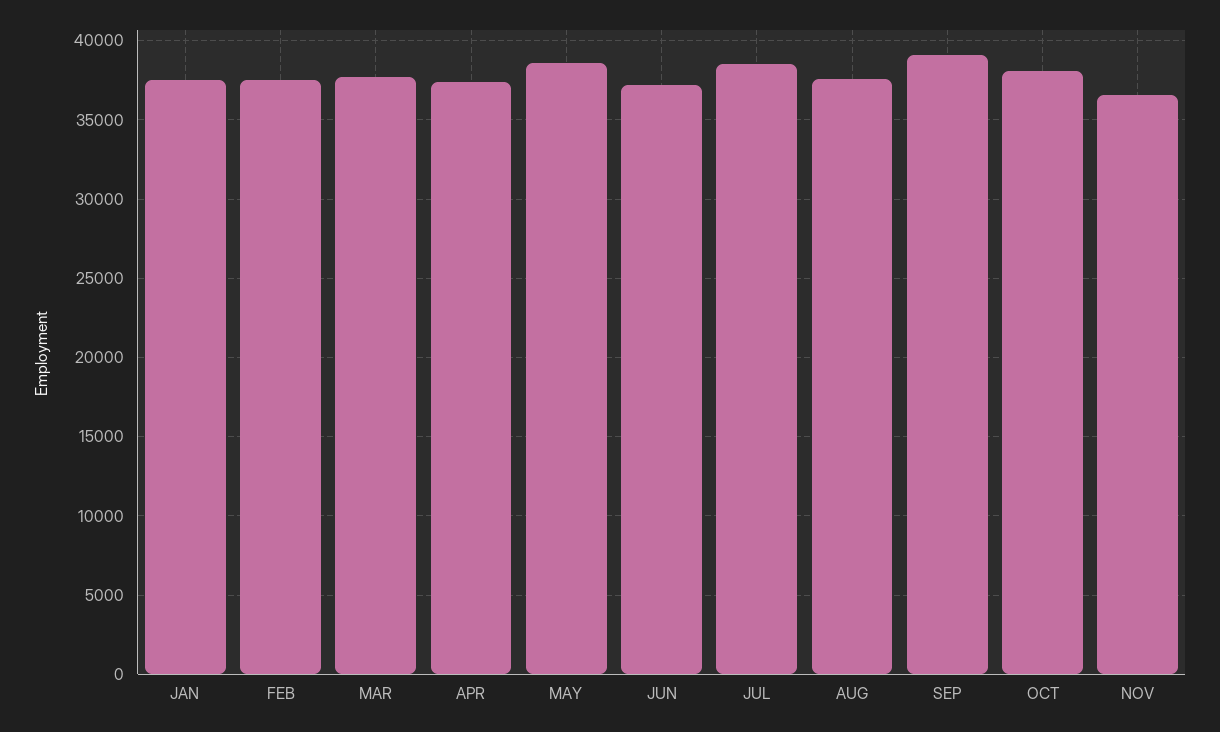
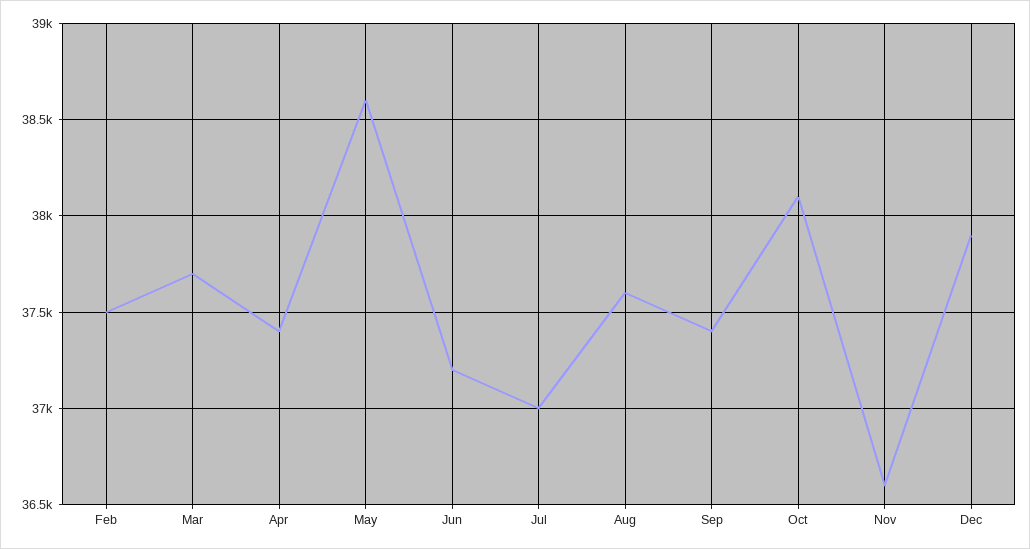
JAN: 37500 -> none
JUL: 38500 -> 37000
SEP: 39000 -> 37400
Dec: none -> 37900

